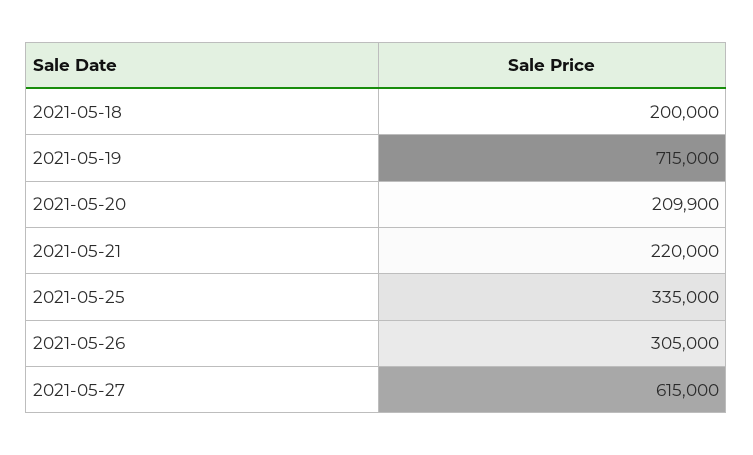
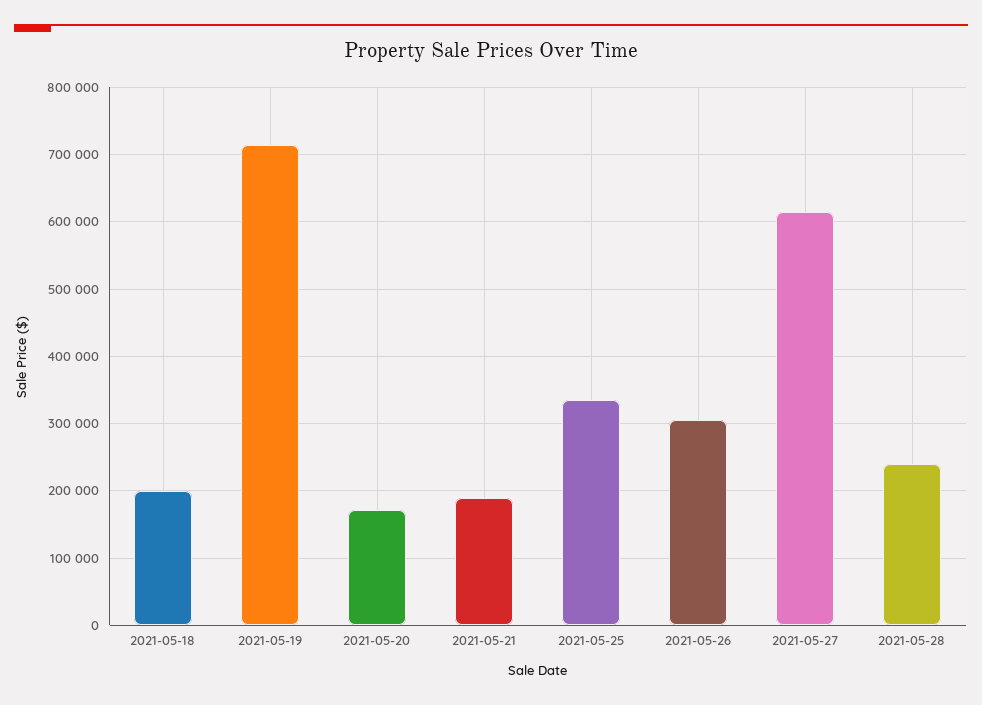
2021-05-20: 209900 -> 170000
2021-05-21: 220000 -> 190000
2021-05-28: none -> 240000

